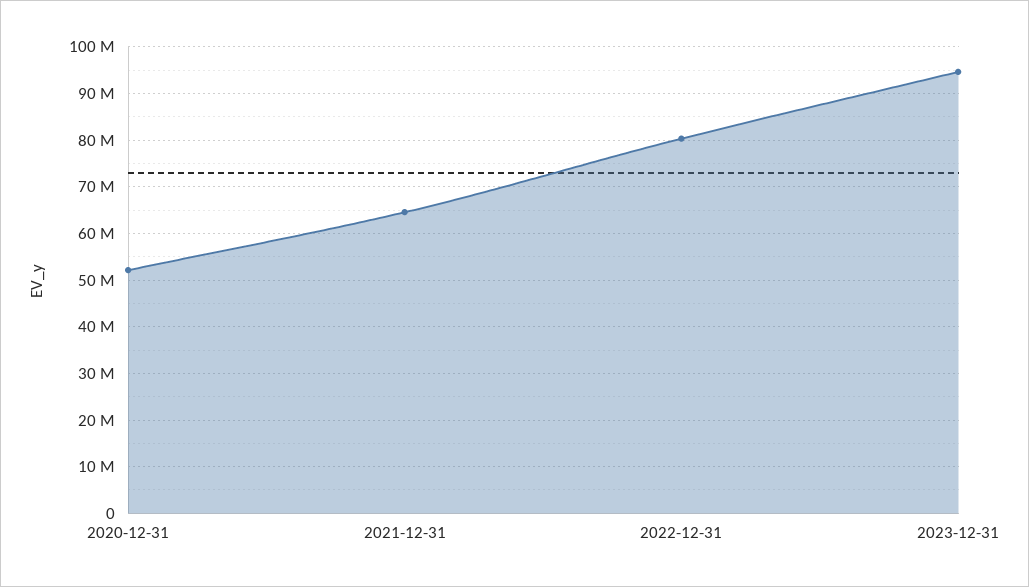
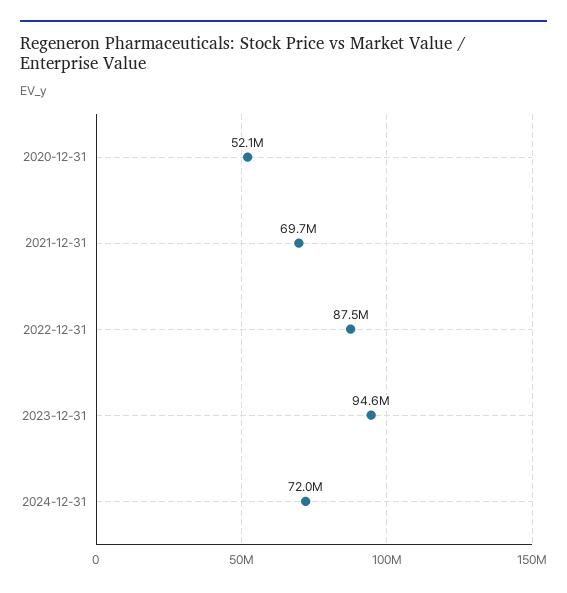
2021-12-31: 64000000 -> 69700000
2022-12-31: 80000000 -> 87500000
2024-12-31: none -> 72000000

